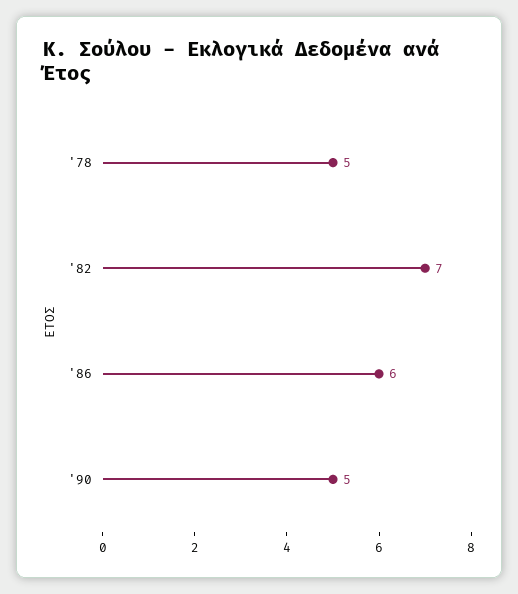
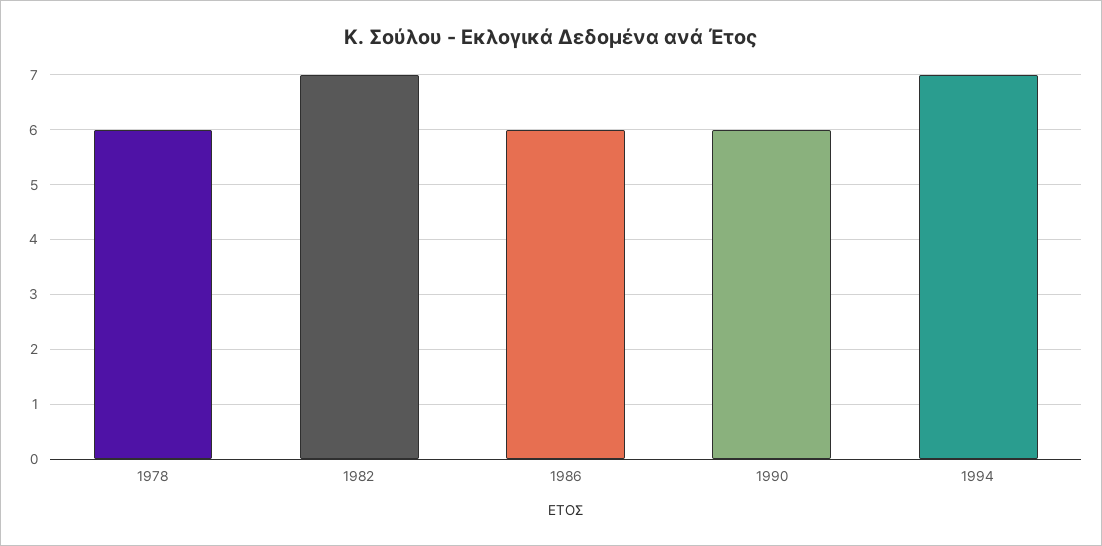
'78: 5 -> 6
'90: 5 -> 6
1994: none -> 7

